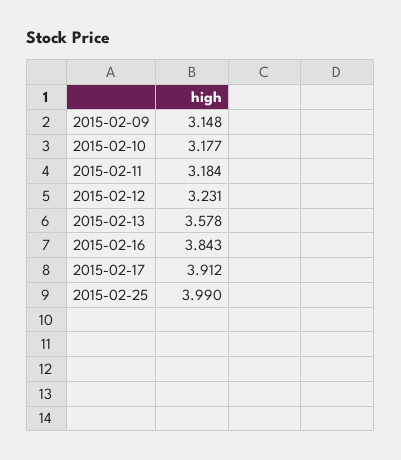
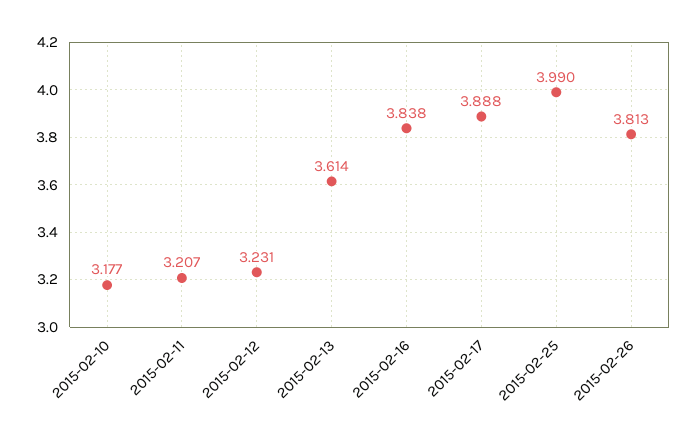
2015-02-09: 3.148 -> none
2015-02-11: 3.184 -> 3.207
2015-02-13: 3.578 -> 3.614
2015-02-16: 3.843 -> 3.838
2015-02-17: 3.912 -> 3.888
2015-02-26: none -> 3.813

